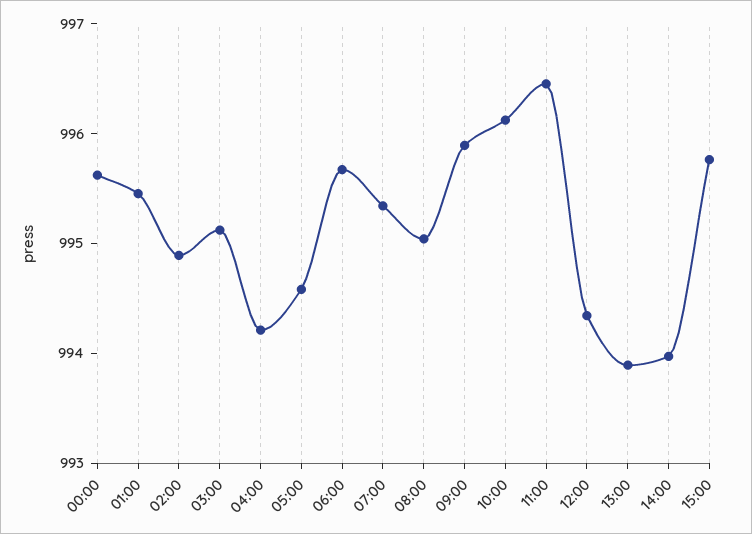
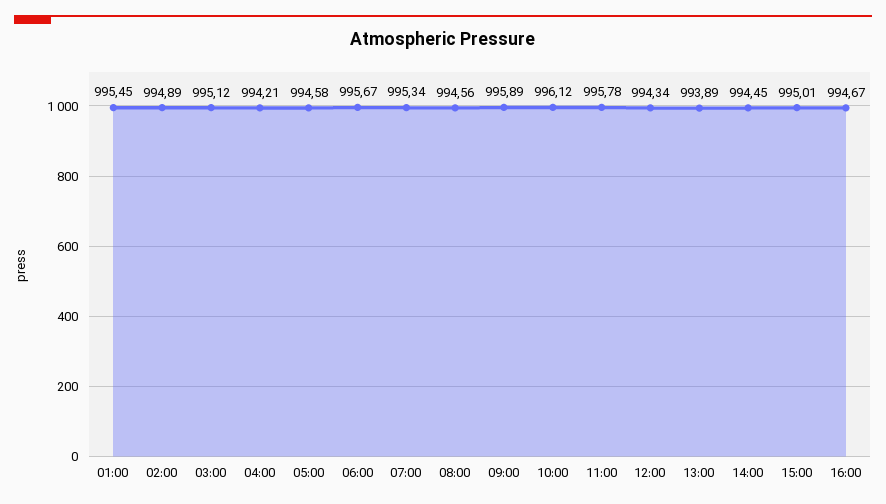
00:00: 995.6 -> none
08:00: 995 -> 994.56
11:00: 996.4 -> 995.78
14:00: 994 -> 994.45
15:00: 995.8 -> 995.01
16:00: none -> 994.67

